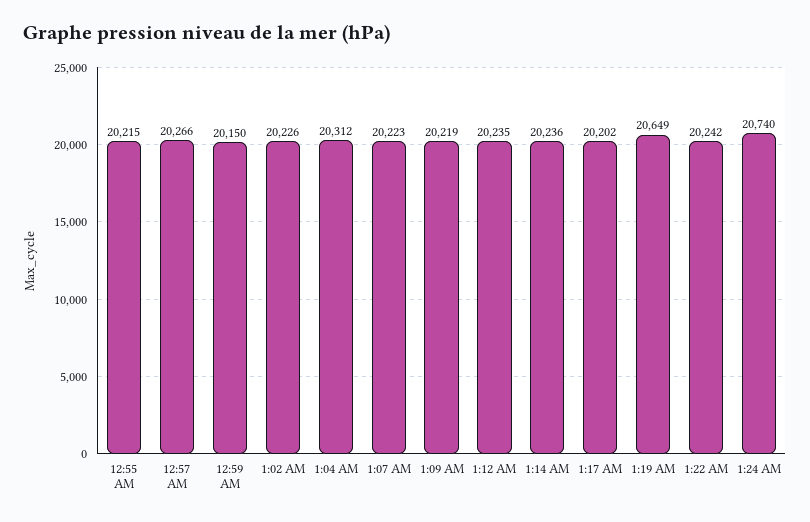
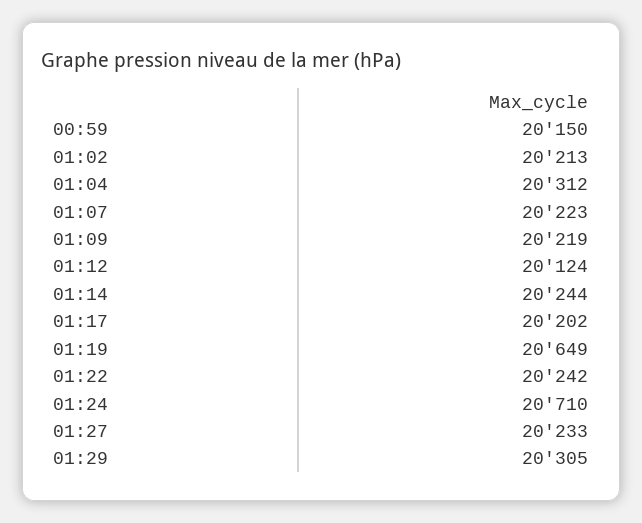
12:55 AM: 20215 -> none
12:57 AM: 20266 -> none
1:02 AM: 20226 -> 20213
1:12 AM: 20235 -> 20124
1:14 AM: 20236 -> 20244
1:24 AM: 20740 -> 20710
01:27: none -> 20233
01:29: none -> 20305

